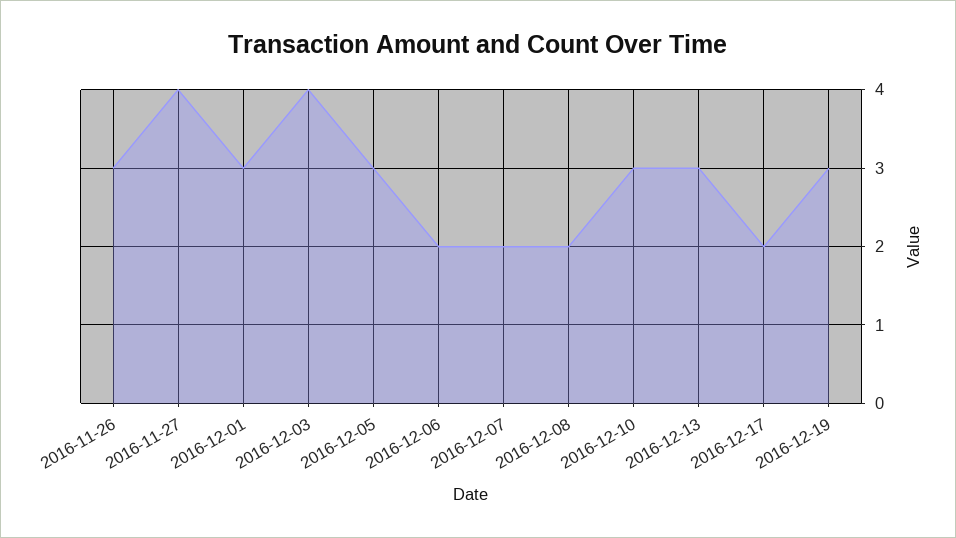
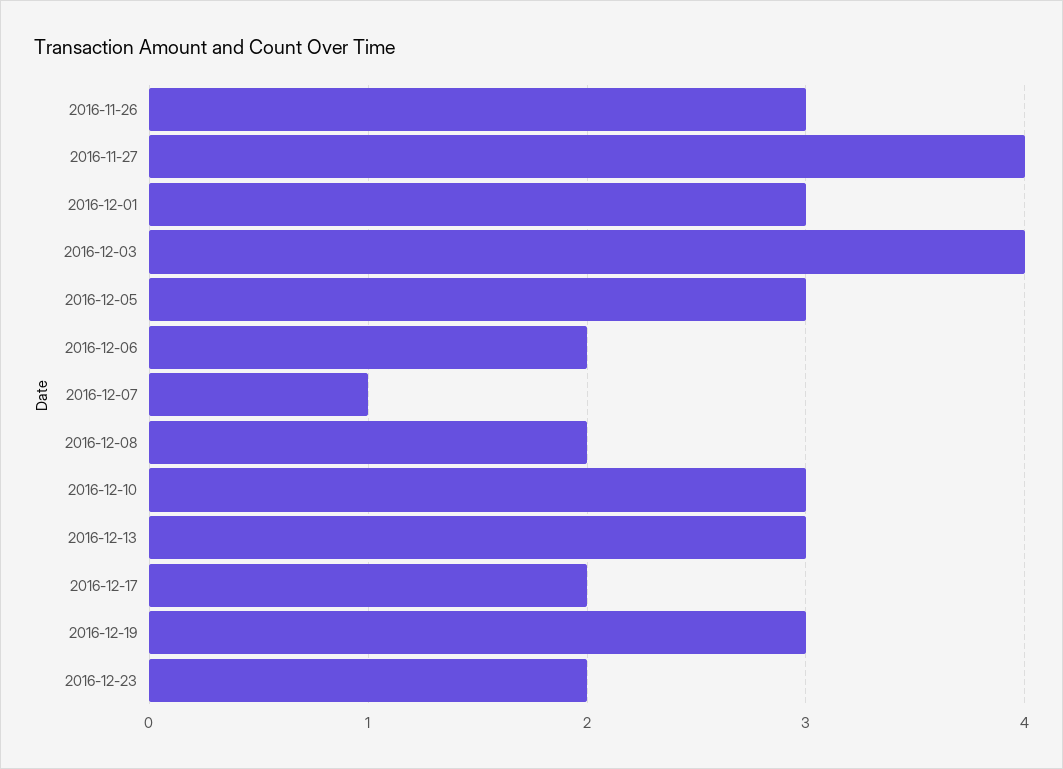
2016-12-07: 2 -> 1
2016-12-23: none -> 2

